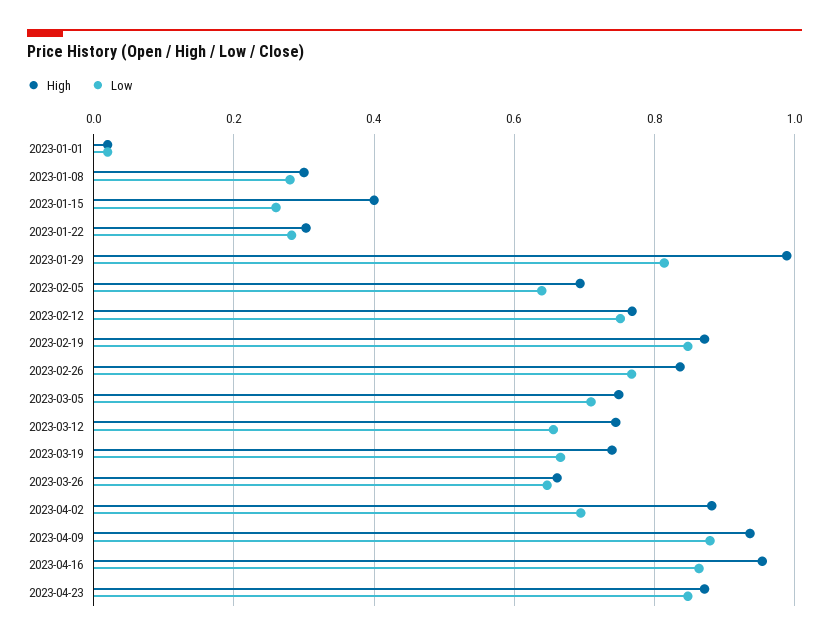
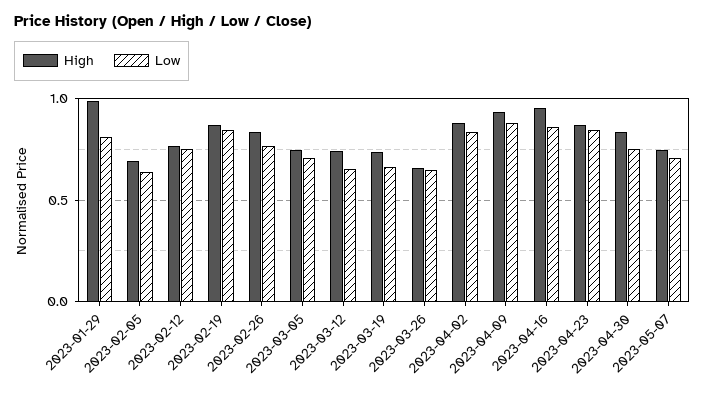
High, 2023-01-01: 0.02 -> none
Low, 2023-01-01: 0.02 -> none
High, 2023-01-08: 0.3 -> none
Low, 2023-01-08: 0.28 -> none
High, 2023-01-15: 0.4 -> none
Low, 2023-01-15: 0.26 -> none
High, 2023-01-22: 0.3 -> none
Low, 2023-01-22: 0.28 -> none
Low, 2023-04-02: 0.7 -> 0.85
High, 2023-04-30: none -> 0.85
Low, 2023-04-30: none -> 0.75
High, 2023-05-07: none -> 0.75
Low, 2023-05-07: none -> 0.7

